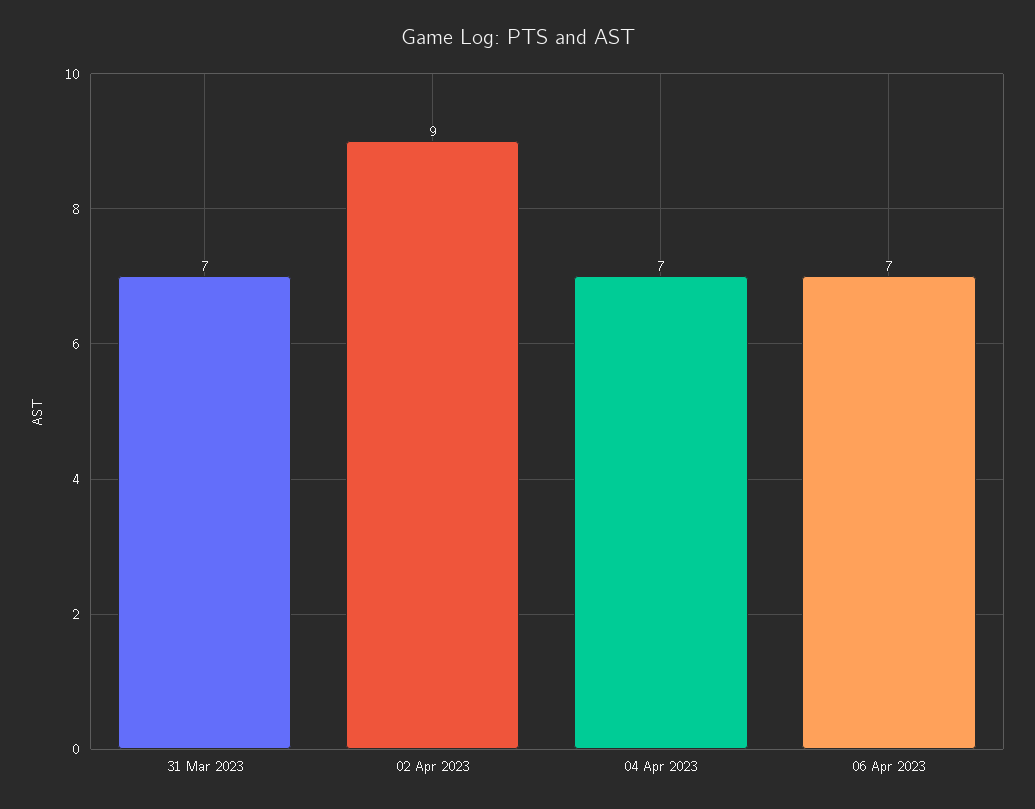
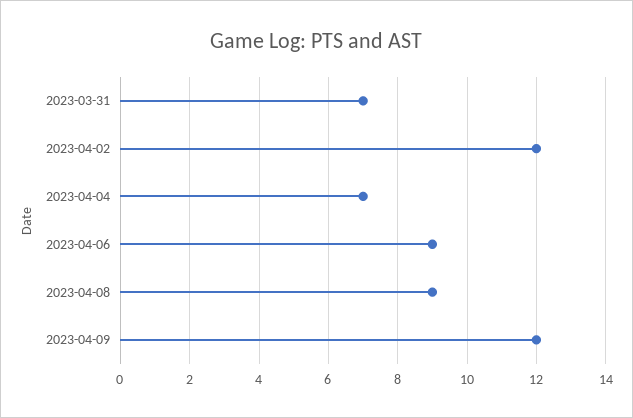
02 Apr 2023: 9 -> 12
06 Apr 2023: 7 -> 9
2023-04-08: none -> 9
2023-04-09: none -> 12

